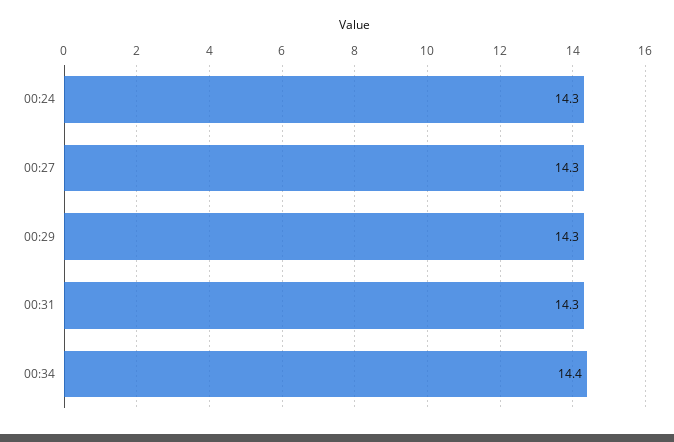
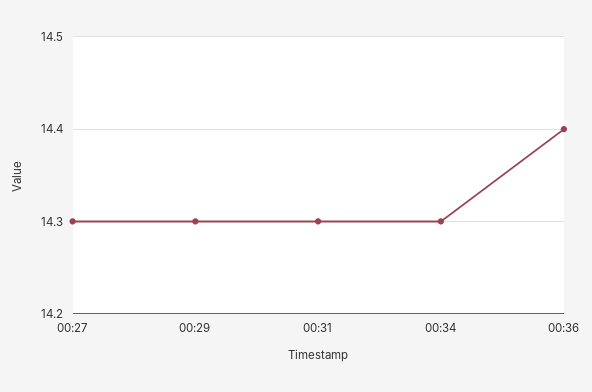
00:24: 14.3 -> none
00:34: 14.4 -> 14.3
00:36: none -> 14.4

